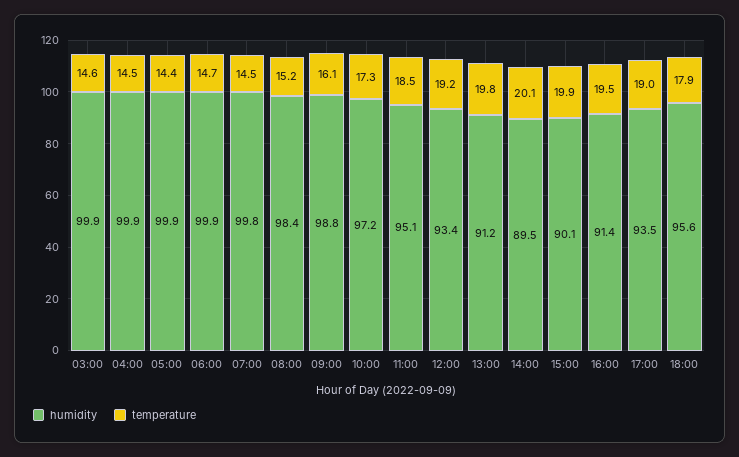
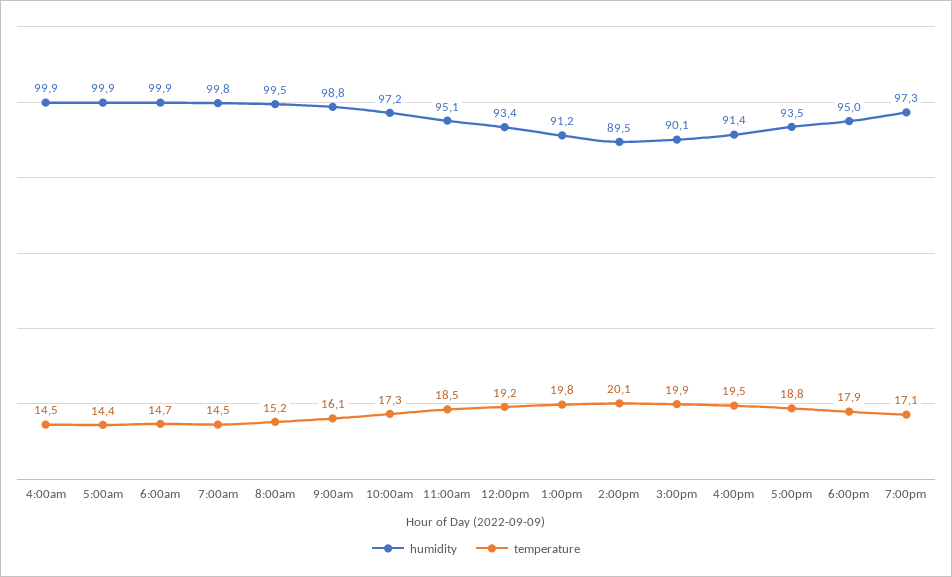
humidity, 03:00: 99.9 -> none
temperature, 03:00: 14.6 -> none
humidity, 08:00: 98.4 -> 99.5
temperature, 17:00: 19 -> 18.8
humidity, 18:00: 95.6 -> 95
humidity, 7:00pm: none -> 97.3
temperature, 7:00pm: none -> 17.1

